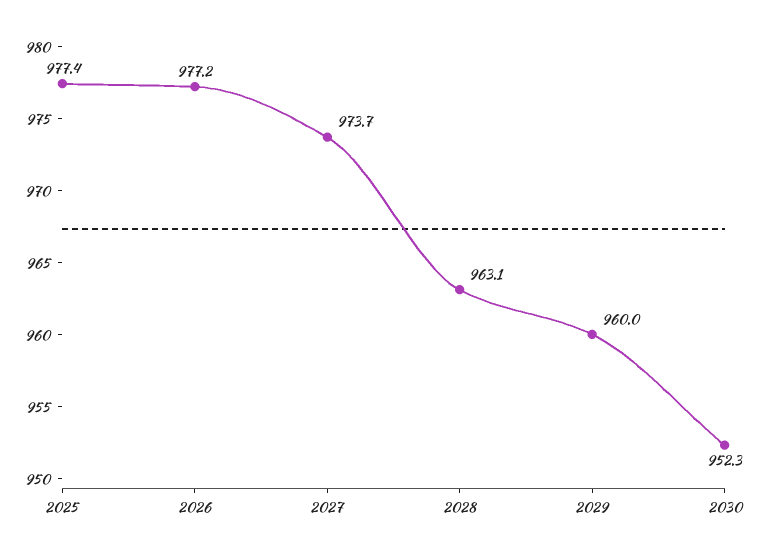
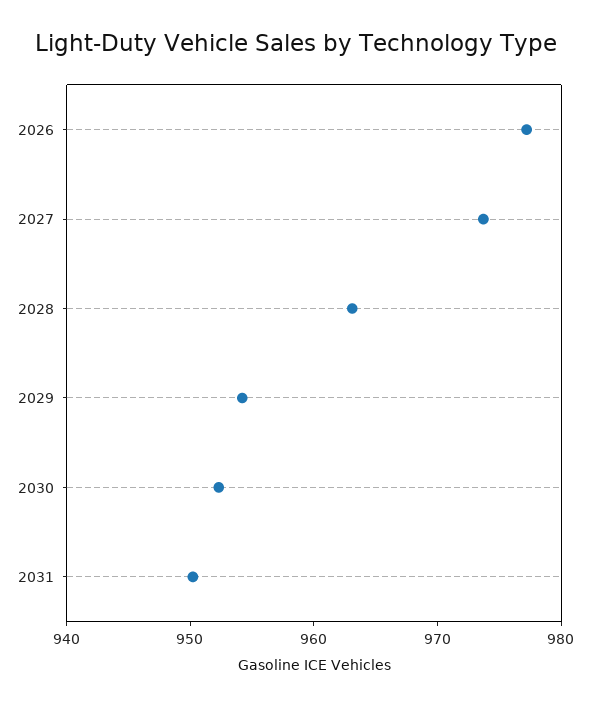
2025: 977.4 -> none
2029: 960 -> 954
2031: none -> 950

